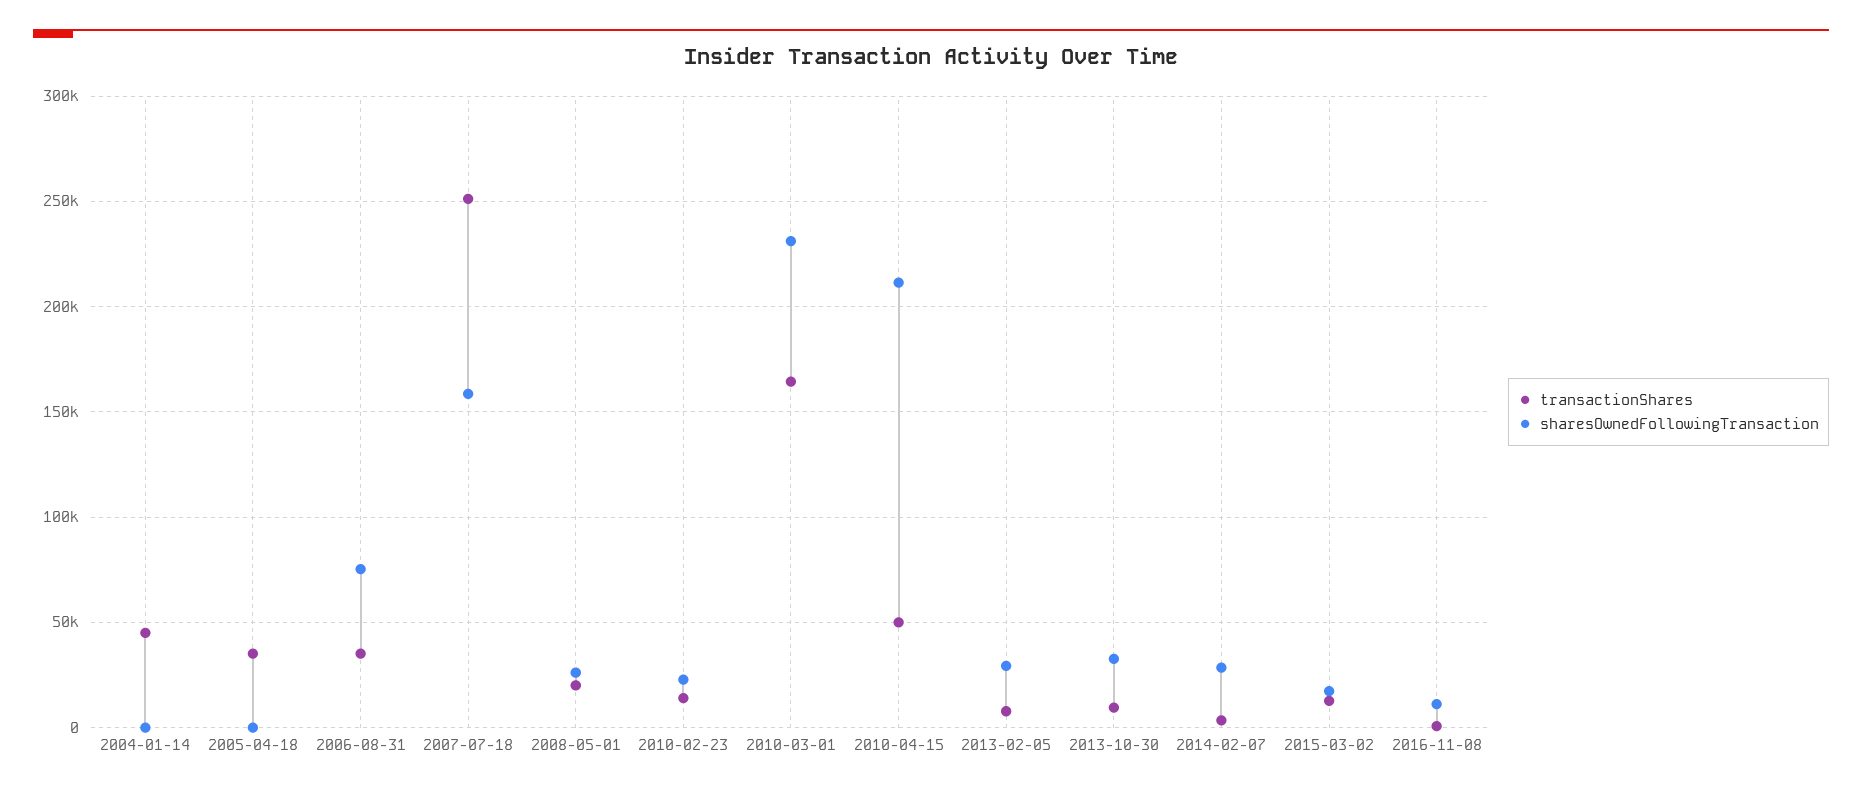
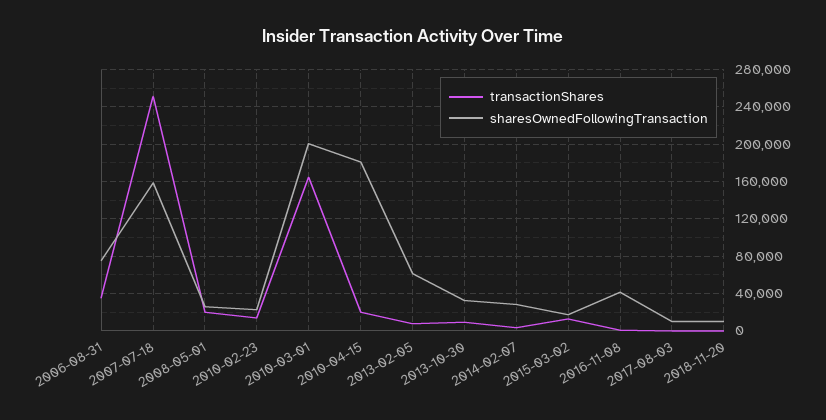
transactionShares, 2004-01-14: 45000 -> none
sharesOwnedFollowingTransaction, 2004-01-14: 0 -> none
transactionShares, 2005-04-18: 35000 -> none
sharesOwnedFollowingTransaction, 2005-04-18: 0 -> none
sharesOwnedFollowingTransaction, 2010-03-01: 230000 -> 200000
transactionShares, 2010-04-15: 50000 -> 20000
sharesOwnedFollowingTransaction, 2010-04-15: 210000 -> 180000
sharesOwnedFollowingTransaction, 2013-02-05: 30000 -> 60000
sharesOwnedFollowingTransaction, 2016-11-08: 10000 -> 40000
transactionShares, 2017-08-03: none -> 0
sharesOwnedFollowingTransaction, 2017-08-03: none -> 10000
transactionShares, 2018-11-20: none -> 0
sharesOwnedFollowingTransaction, 2018-11-20: none -> 10000

